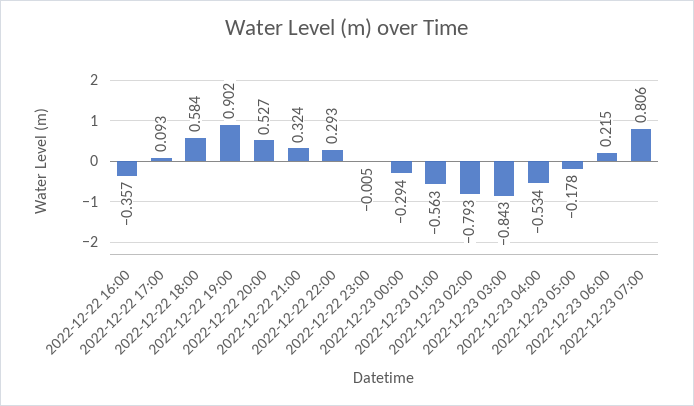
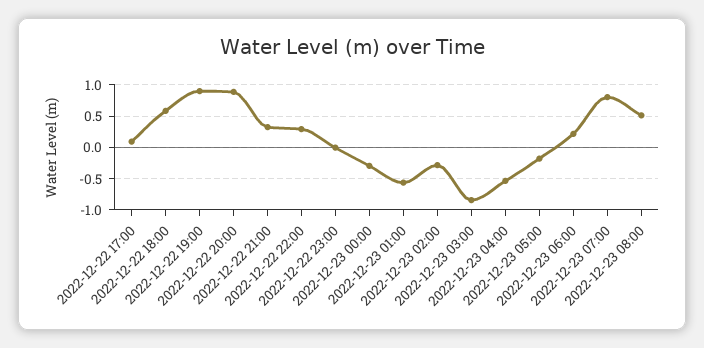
2022-12-22 16:00: -0.357 -> none
2022-12-22 20:00: 0.527 -> 0.9
2022-12-23 02:00: -0.793 -> -0.3
2022-12-23 08:00: none -> 0.5

